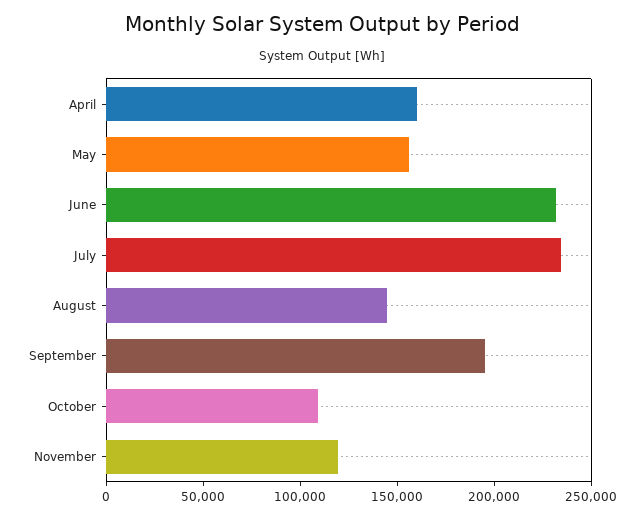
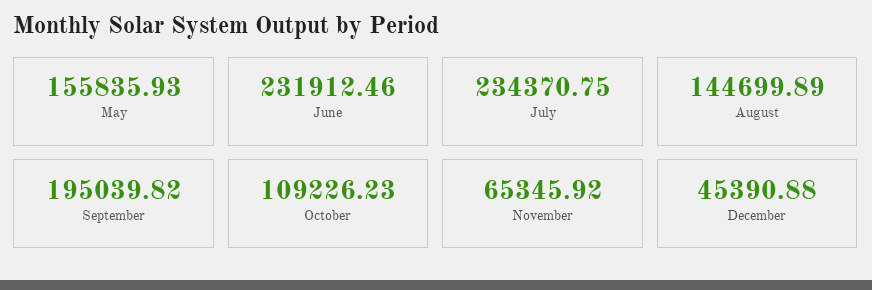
April: 160000 -> none
November: 120000 -> 65345.92
December: none -> 45390.88

